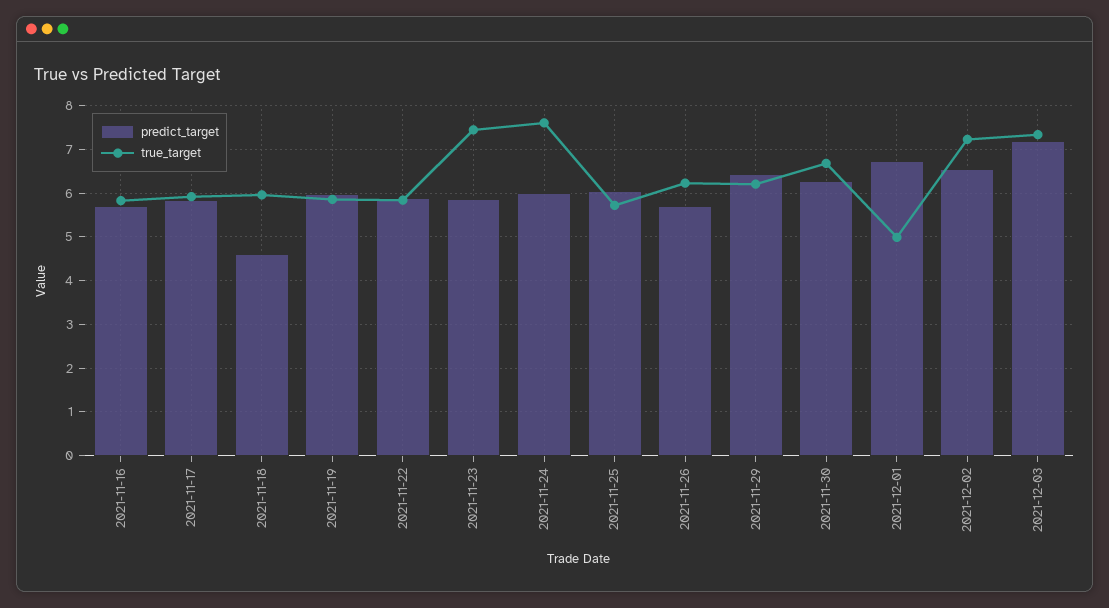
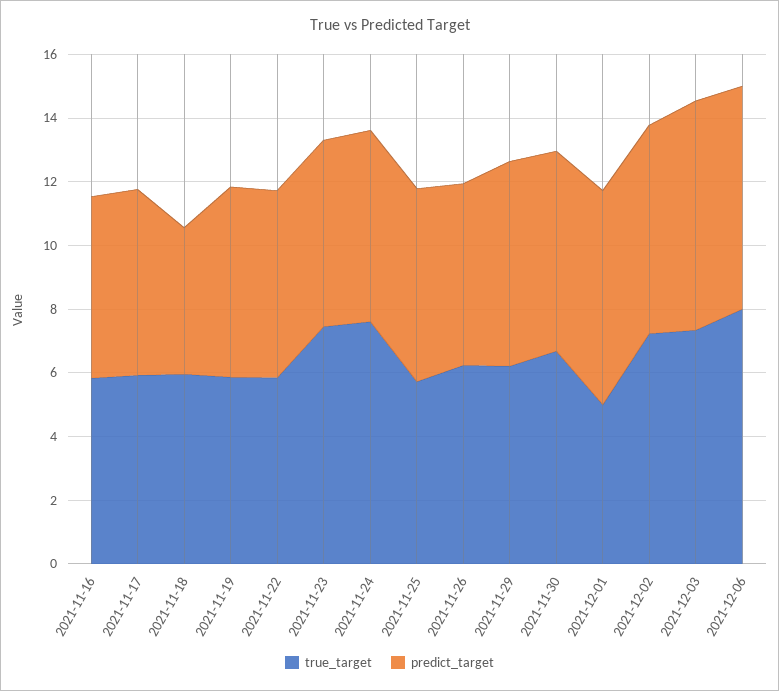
true_target, 2021-12-06: none -> 8
predict_target, 2021-12-06: none -> 7

